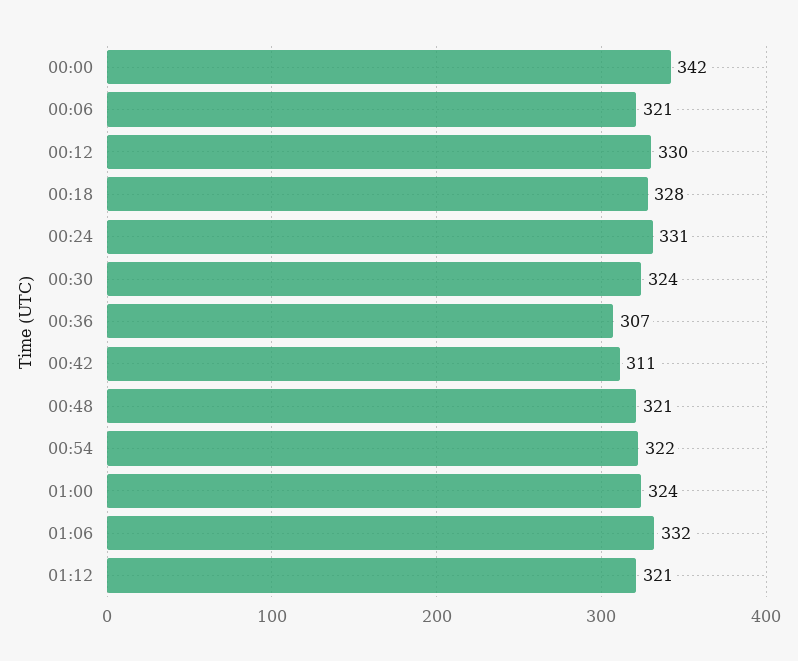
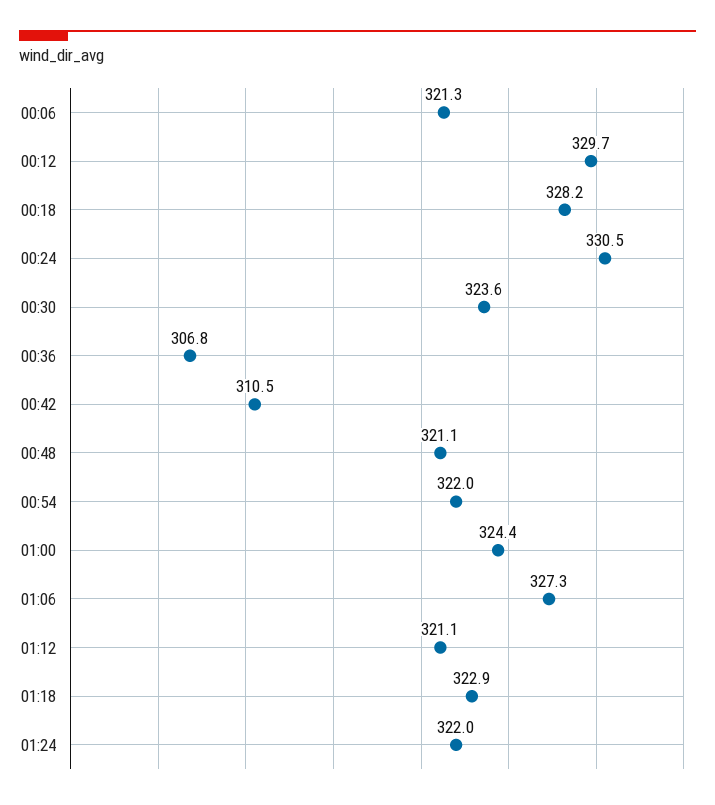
00:00: 342 -> none
01:06: 332 -> 327.3
01:18: none -> 322.9
01:24: none -> 322

